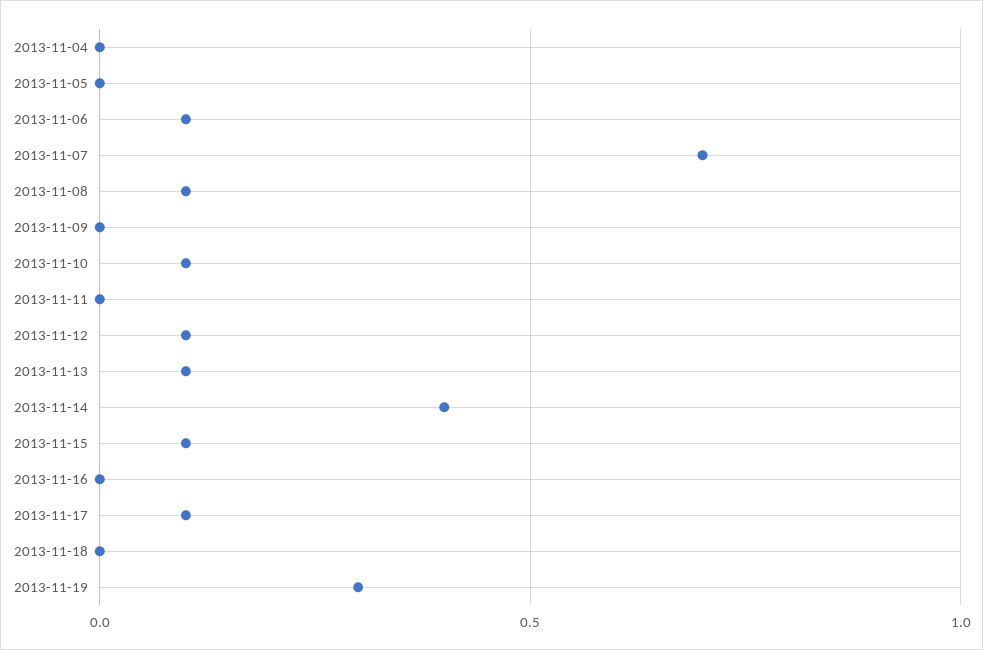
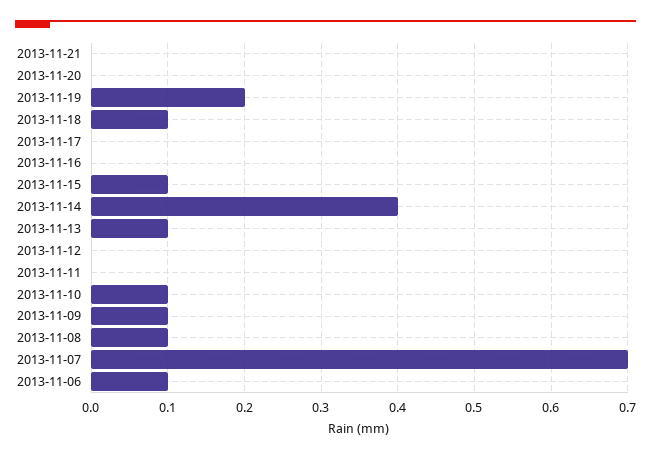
2013-11-04: 0 -> none
2013-11-05: 0 -> none
2013-11-09: 0 -> 0.1
2013-11-12: 0.1 -> 0
2013-11-17: 0.1 -> 0
2013-11-18: 0 -> 0.1
2013-11-19: 0.3 -> 0.2
2013-11-21: none -> 0
2013-11-20: none -> 0

